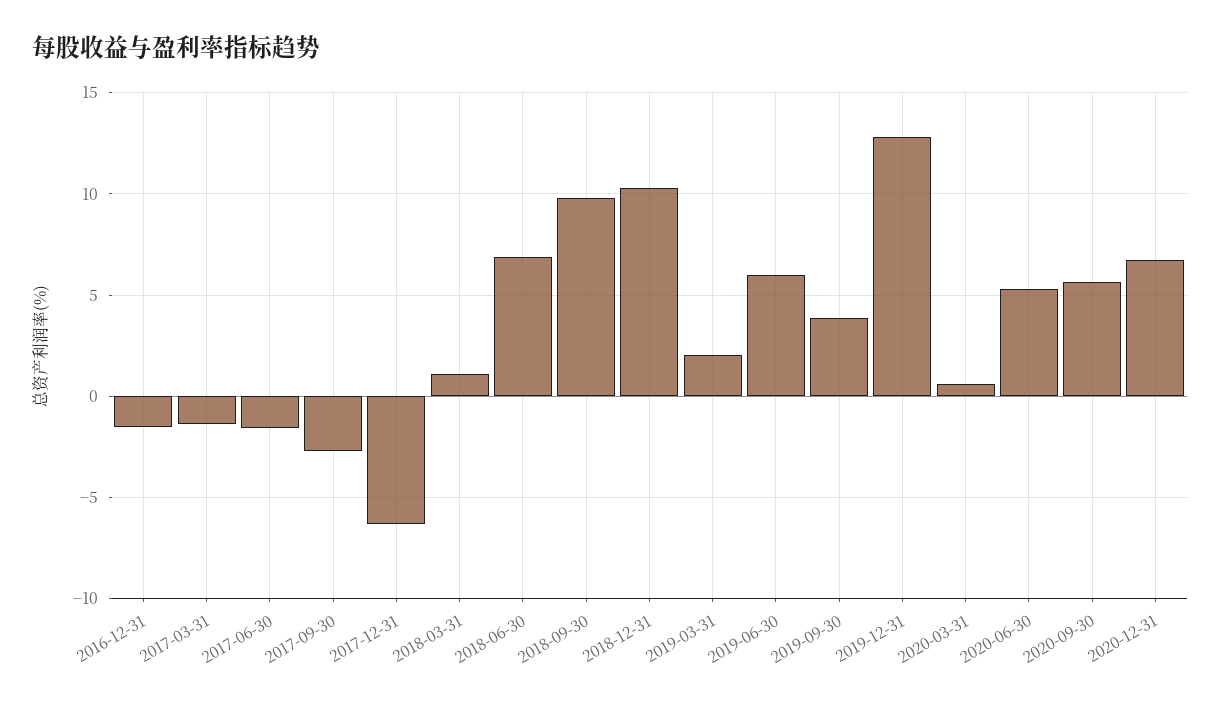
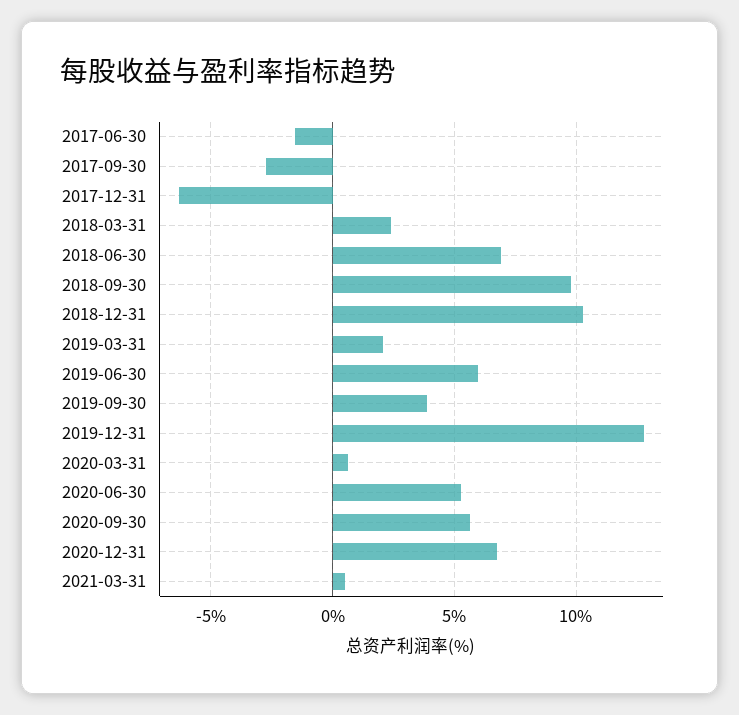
2016-12-31: -1.5 -> none
2017-03-31: -1.5 -> none
2018-03-31: 1 -> 2.5
2021-03-31: none -> 0.5

